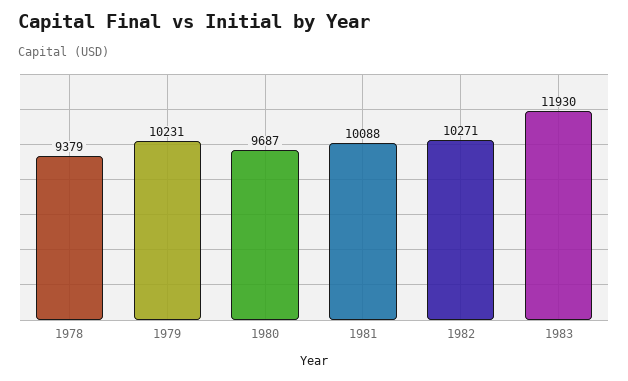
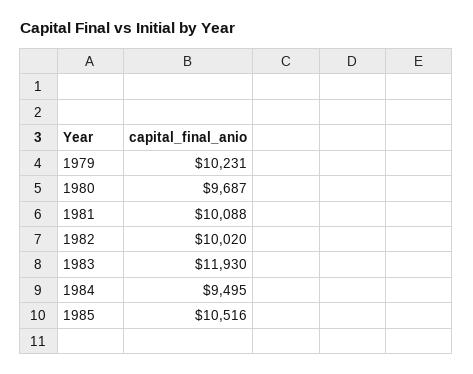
1978: 9379 -> none
1982: 10271 -> 10020
1984: none -> 9495
1985: none -> 10516

